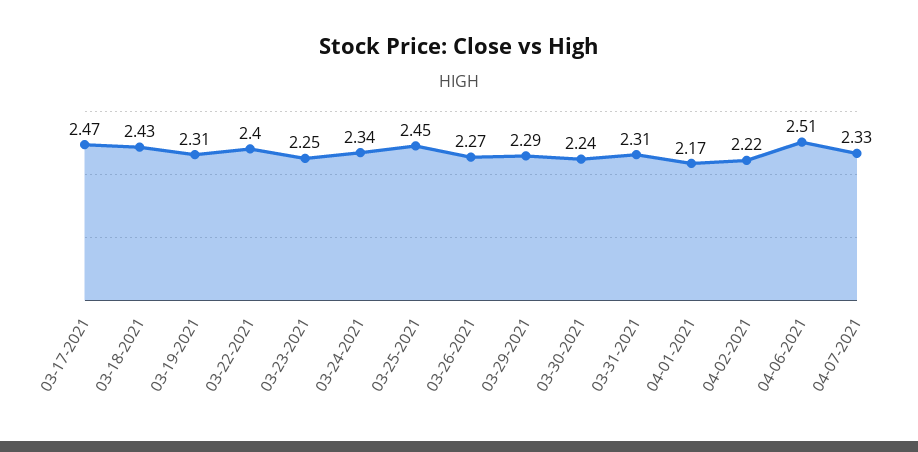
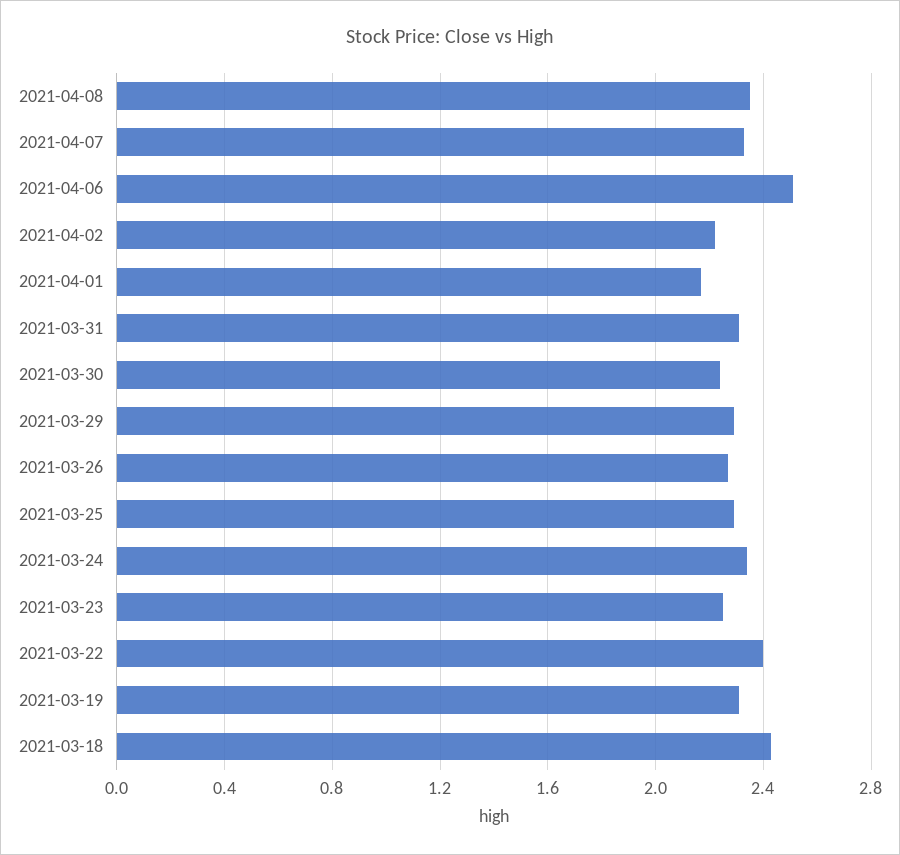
03-17-2021: 2.47 -> none
03-25-2021: 2.45 -> 2.3
2021-04-08: none -> 2.35

